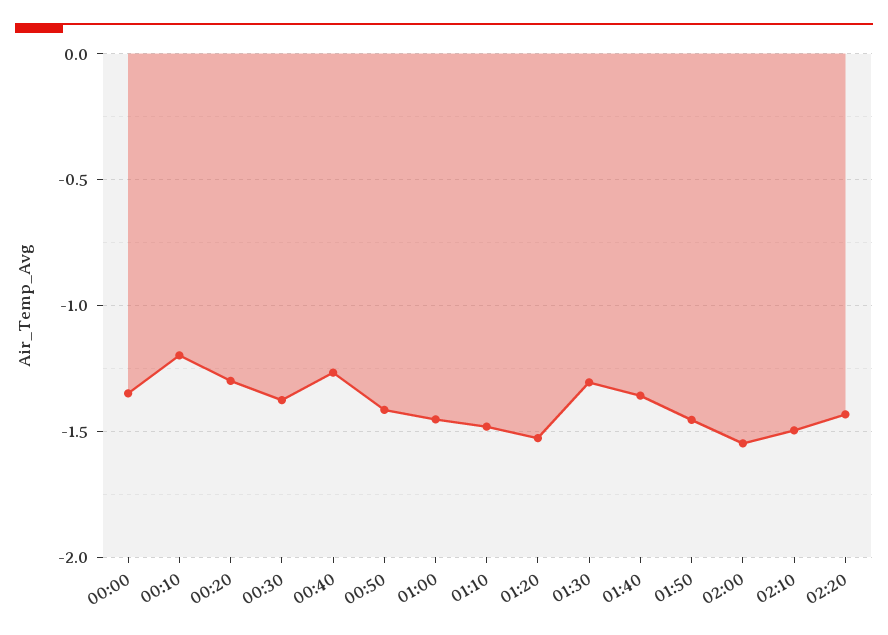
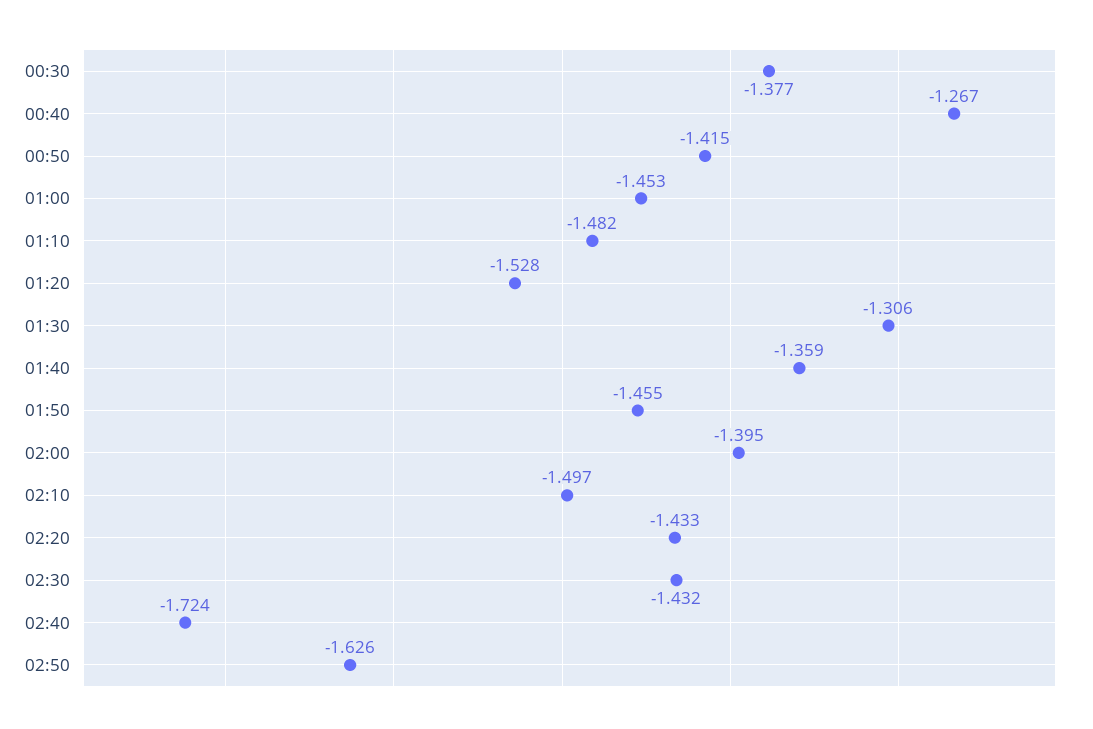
00:00: -1.35 -> none
00:10: -1.2 -> none
00:20: -1.3 -> none
02:00: -1.55 -> -1.395
02:30: none -> -1.432
02:40: none -> -1.724
02:50: none -> -1.626

